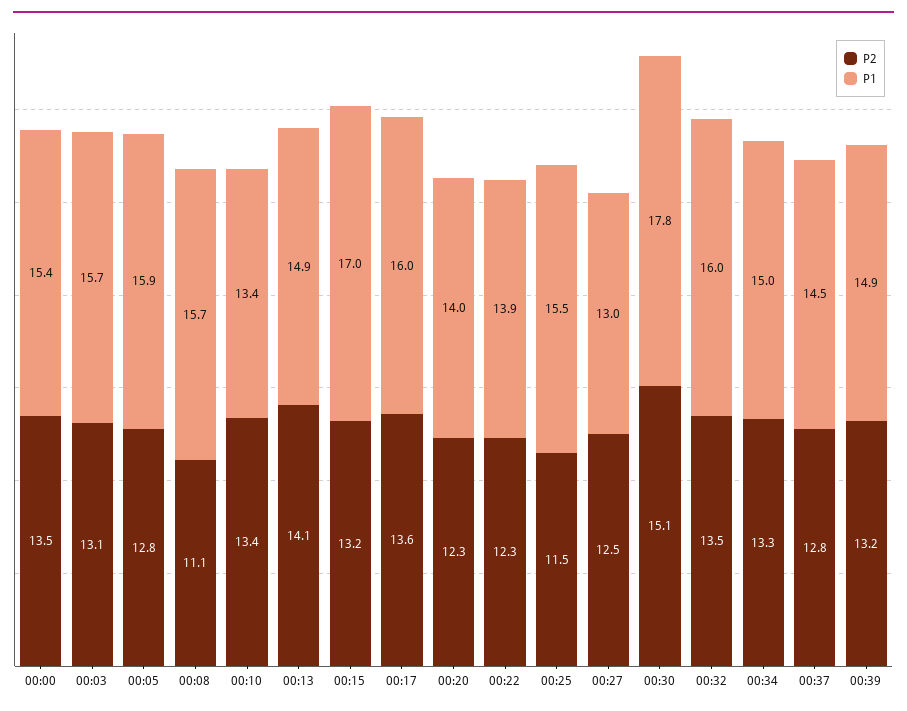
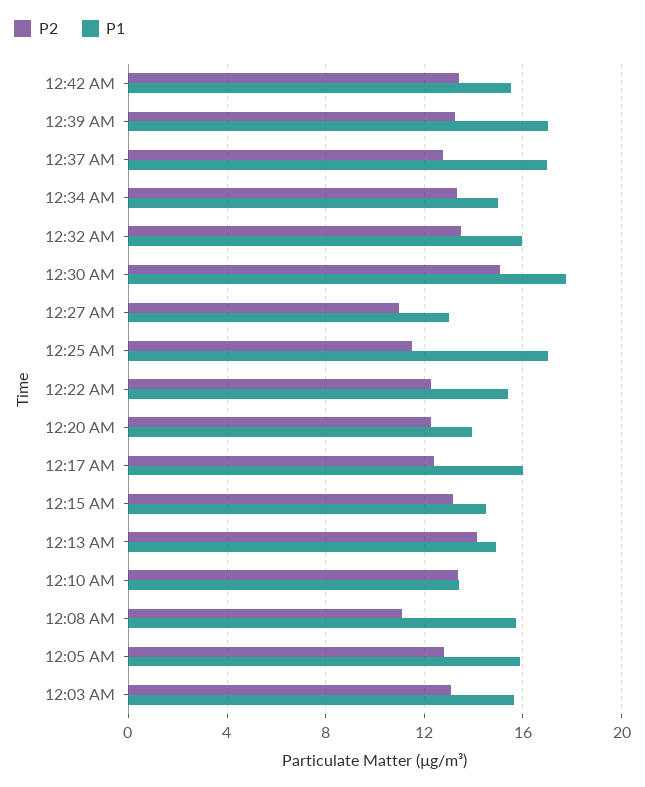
P2, 00:00: 13.5 -> none
P1, 00:00: 15.4 -> none
P1, 00:15: 17 -> 14.5
P2, 00:17: 13.6 -> 12.5
P1, 00:22: 13.9 -> 15.5
P1, 00:25: 15.5 -> 17
P2, 00:27: 12.5 -> 11
P1, 00:37: 14.5 -> 17
P1, 00:39: 14.9 -> 17
P2, 12:42 AM: none -> 13.5
P1, 12:42 AM: none -> 15.5

